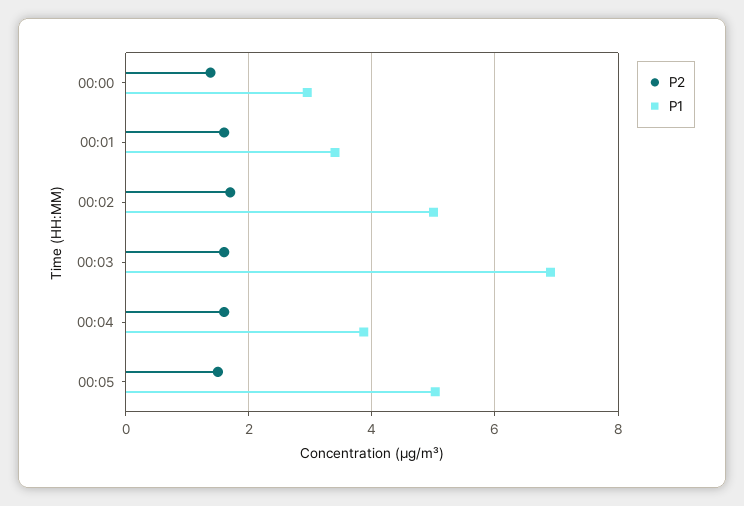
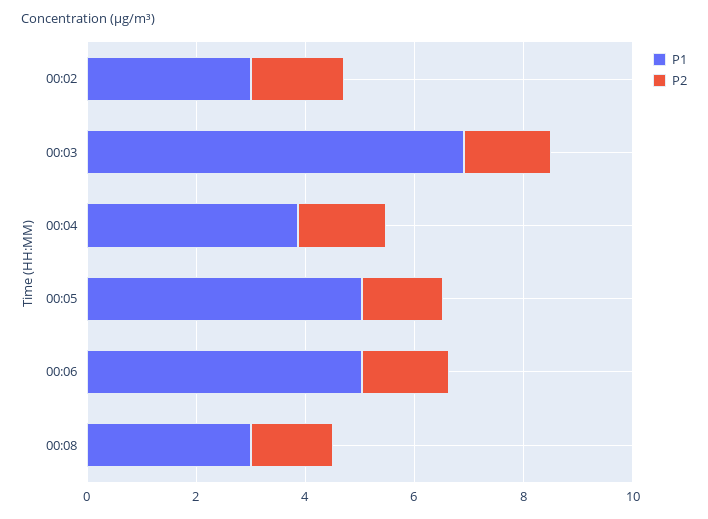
P2, 00:00: 1.4 -> none
P1, 00:00: 3 -> none
P2, 00:01: 1.6 -> none
P1, 00:01: 3.4 -> none
P1, 00:02: 5 -> 3
P1, 00:06: none -> 5
P2, 00:06: none -> 1.5
P1, 00:08: none -> 3
P2, 00:08: none -> 1.5

